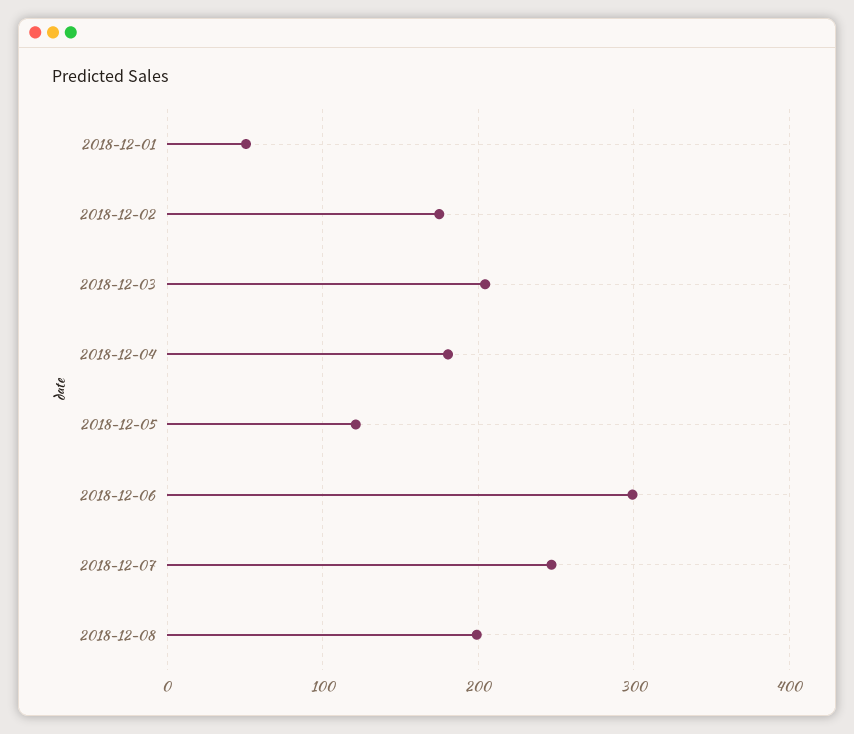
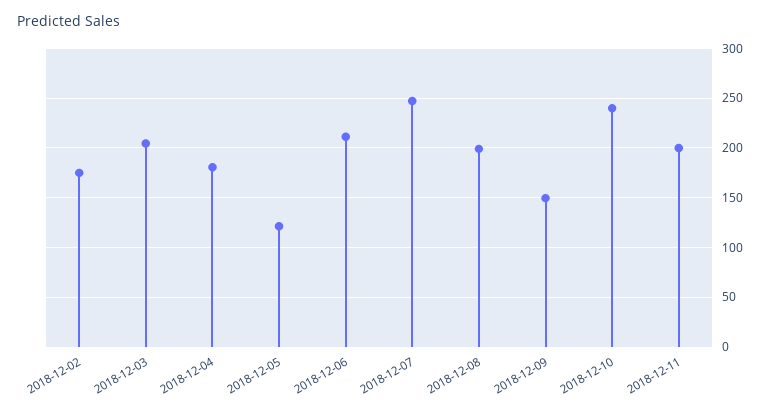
2018-12-01: 50 -> none
2018-12-06: 300 -> 210
2018-12-09: none -> 150
2018-12-10: none -> 240
2018-12-11: none -> 200

